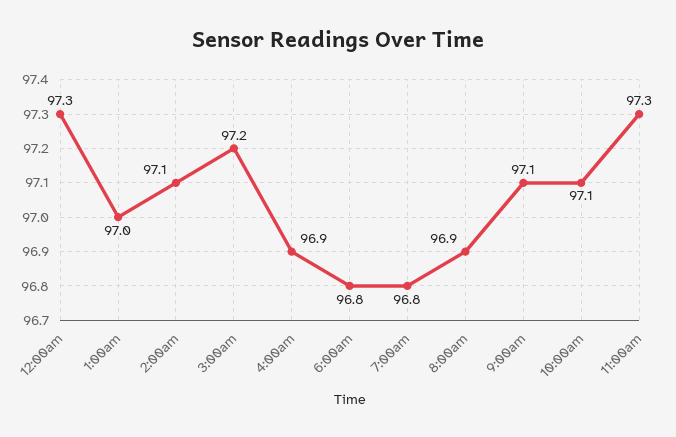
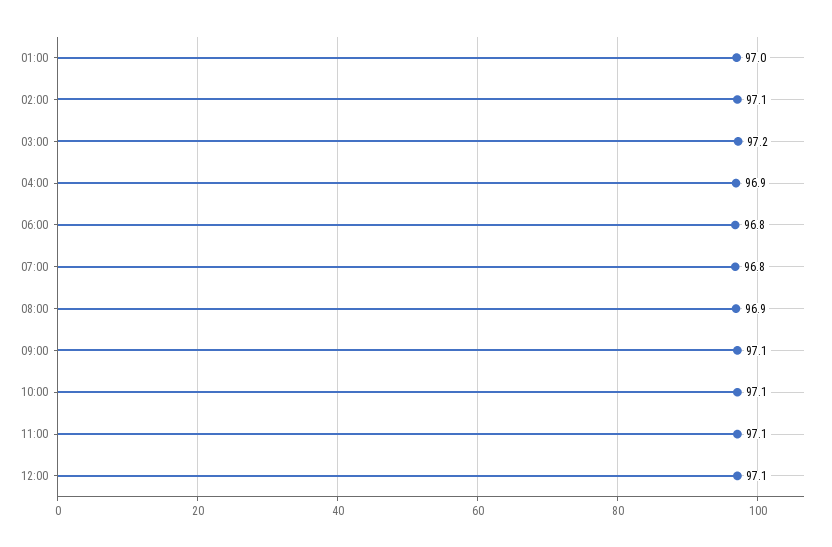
12:00am: 97.3 -> none
11:00am: 97.3 -> 97.1
12:00: none -> 97.1

